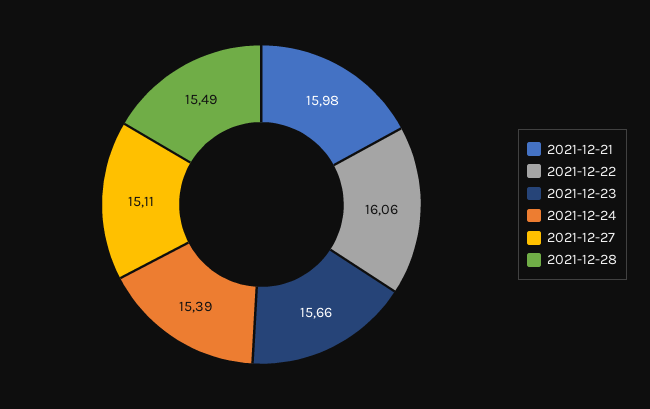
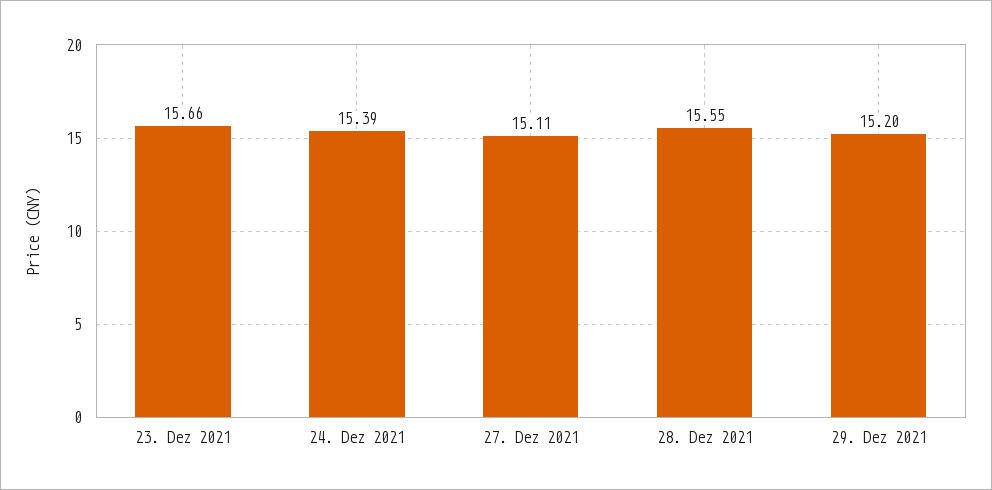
2021-12-21: 15.98 -> none
2021-12-22: 16.06 -> none
2021-12-28: 15.49 -> 15.55
29. Dez 2021: none -> 15.2

